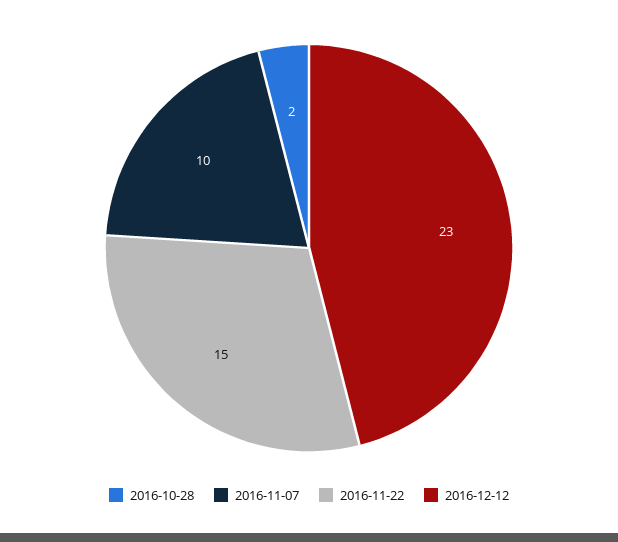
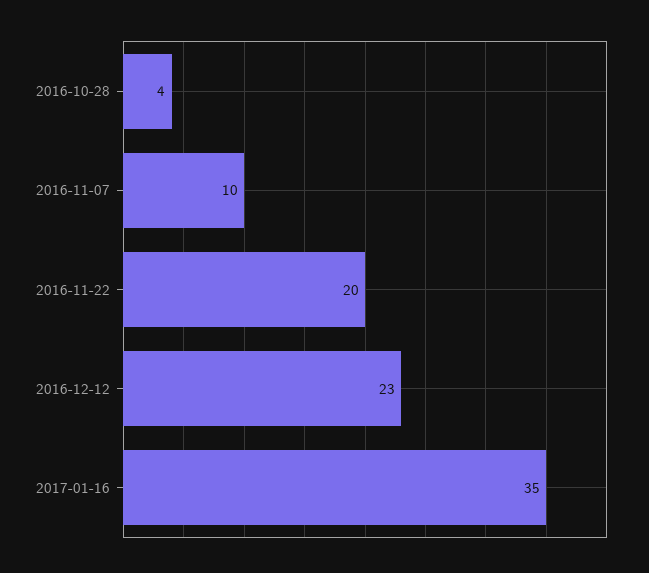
2016-10-28: 2 -> 4
2016-11-22: 15 -> 20
2017-01-16: none -> 35

